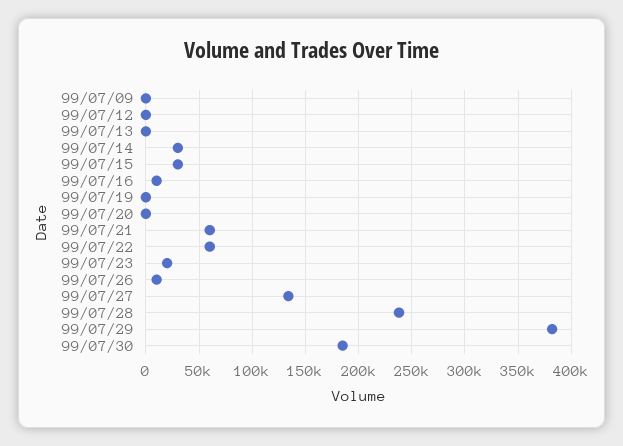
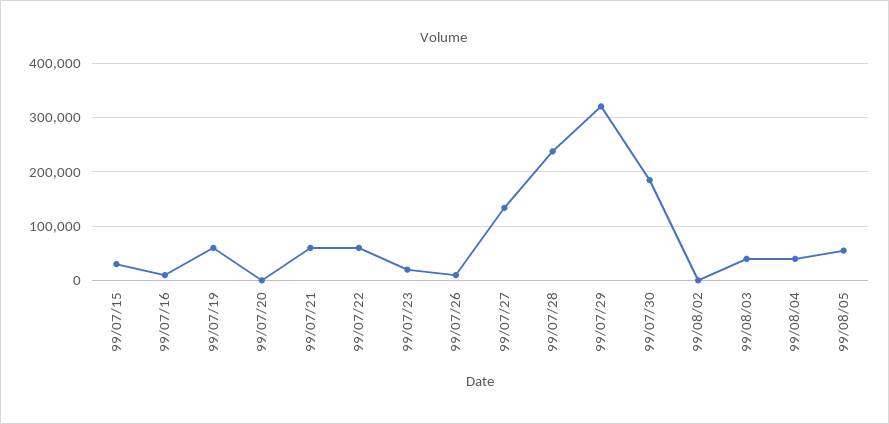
99/07/09: 0 -> none
99/07/12: 0 -> none
99/07/13: 0 -> none
99/07/14: 30000 -> none
99/07/19: 0 -> 60000
99/07/29: 380000 -> 320000
99/08/02: none -> 0
99/08/03: none -> 40000
99/08/04: none -> 40000
99/08/05: none -> 60000

